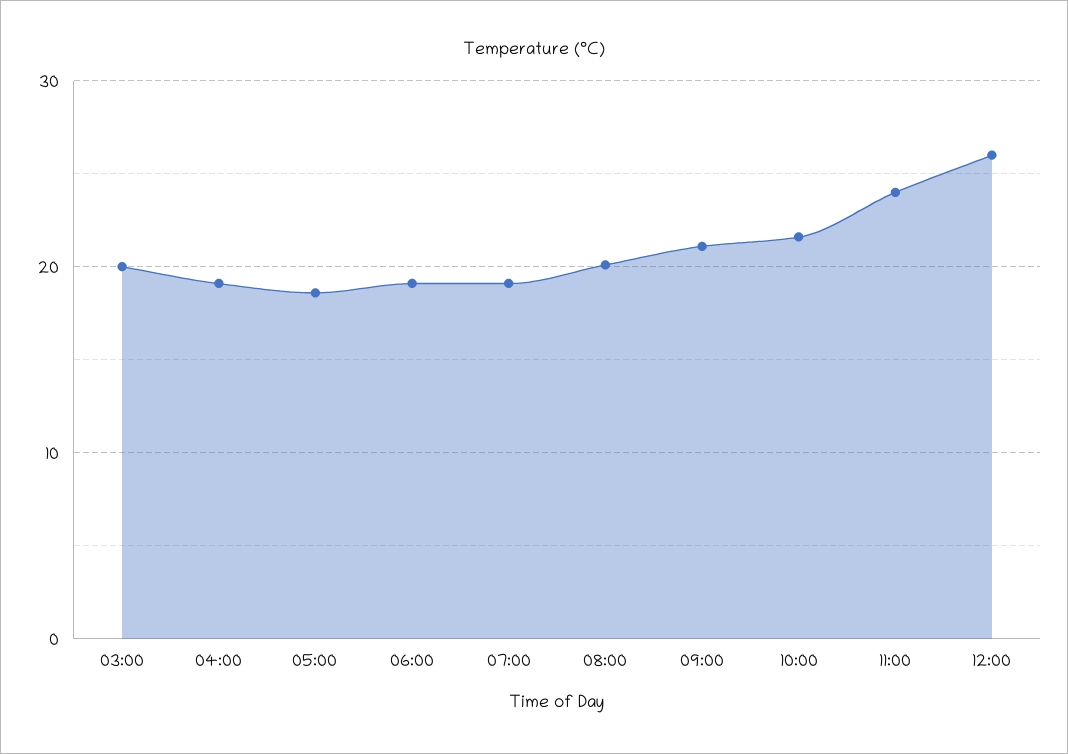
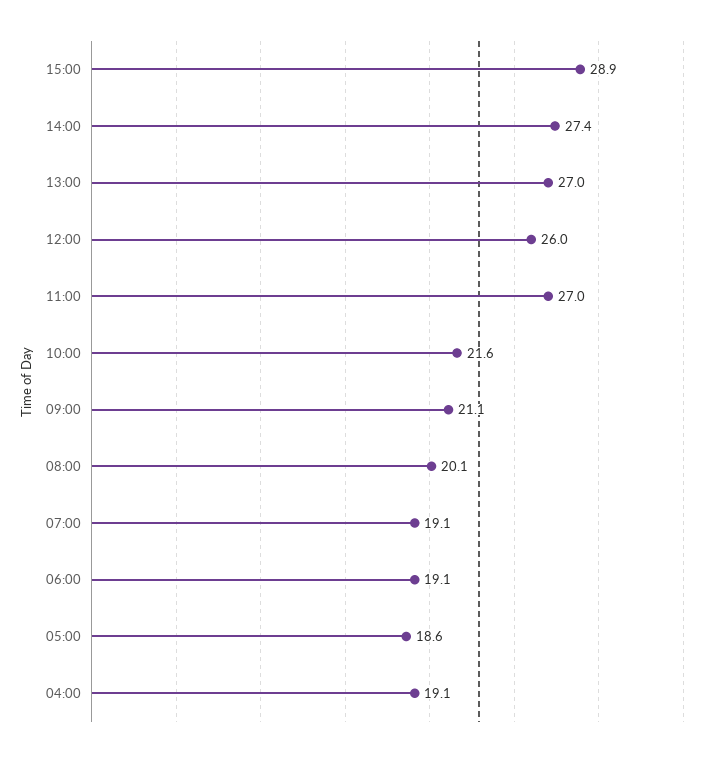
03:00: 20 -> none
11:00: 24 -> 27
15:00: none -> 28.9
14:00: none -> 27.4
13:00: none -> 27

